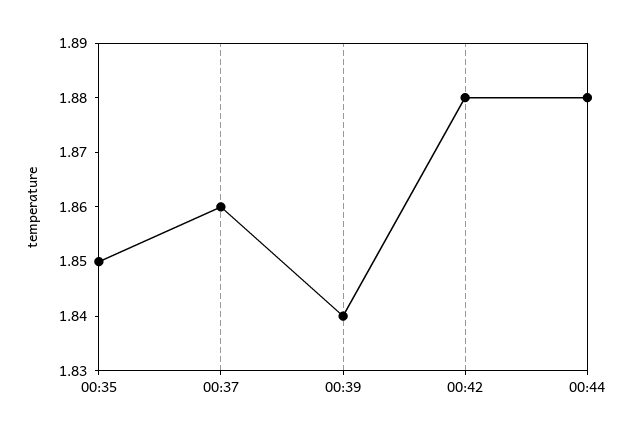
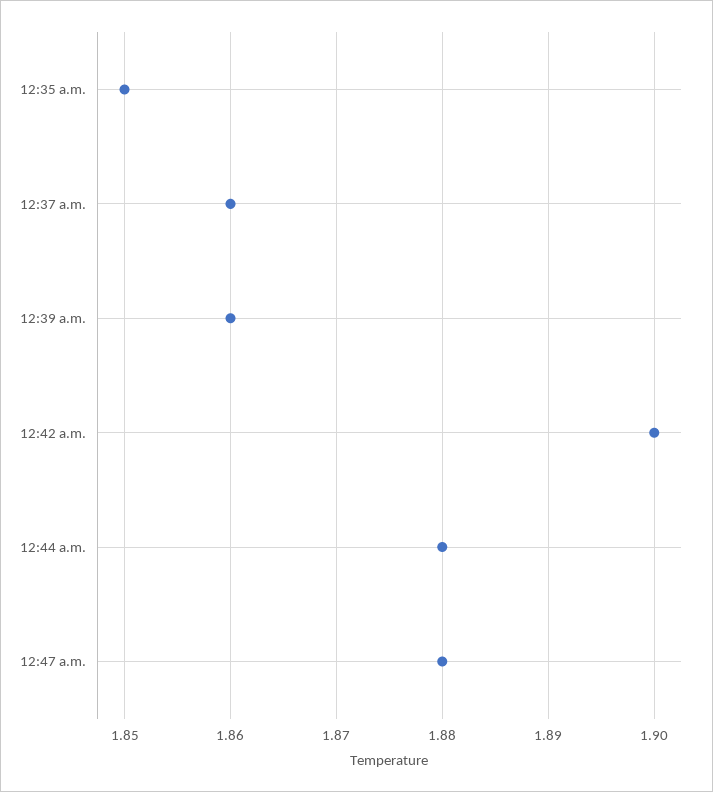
00:39: 1.84 -> 1.86
00:42: 1.88 -> 1.9
12:47 a.m.: none -> 1.88

